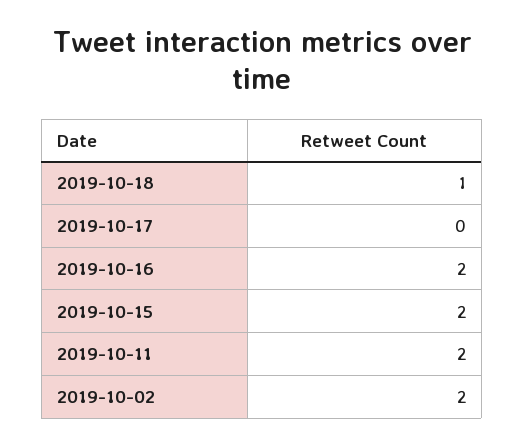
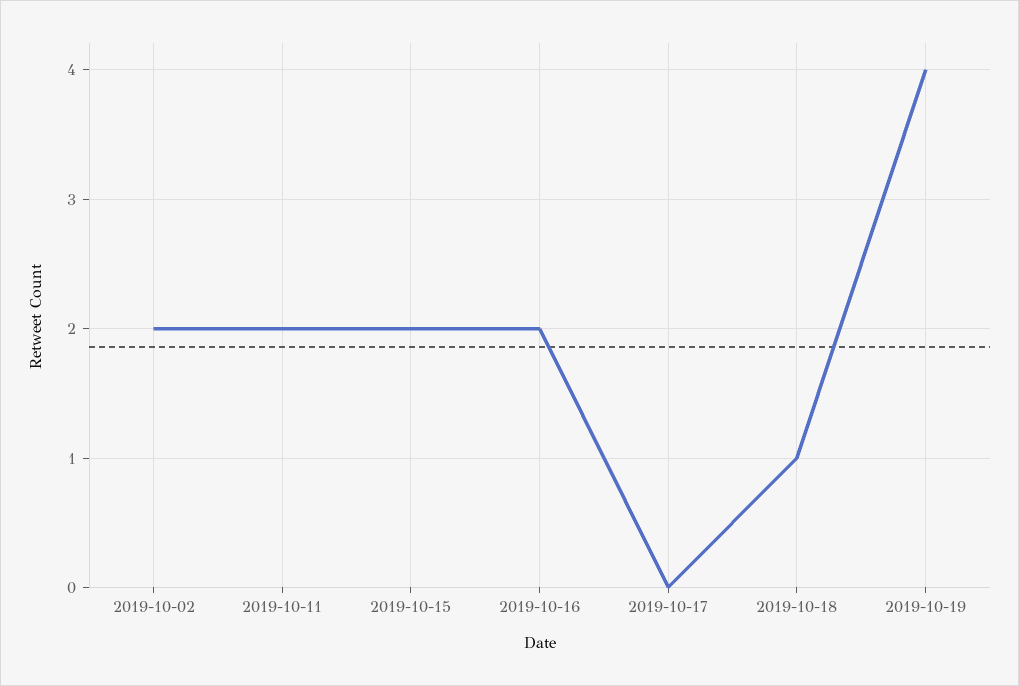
2019-10-19: none -> 4

